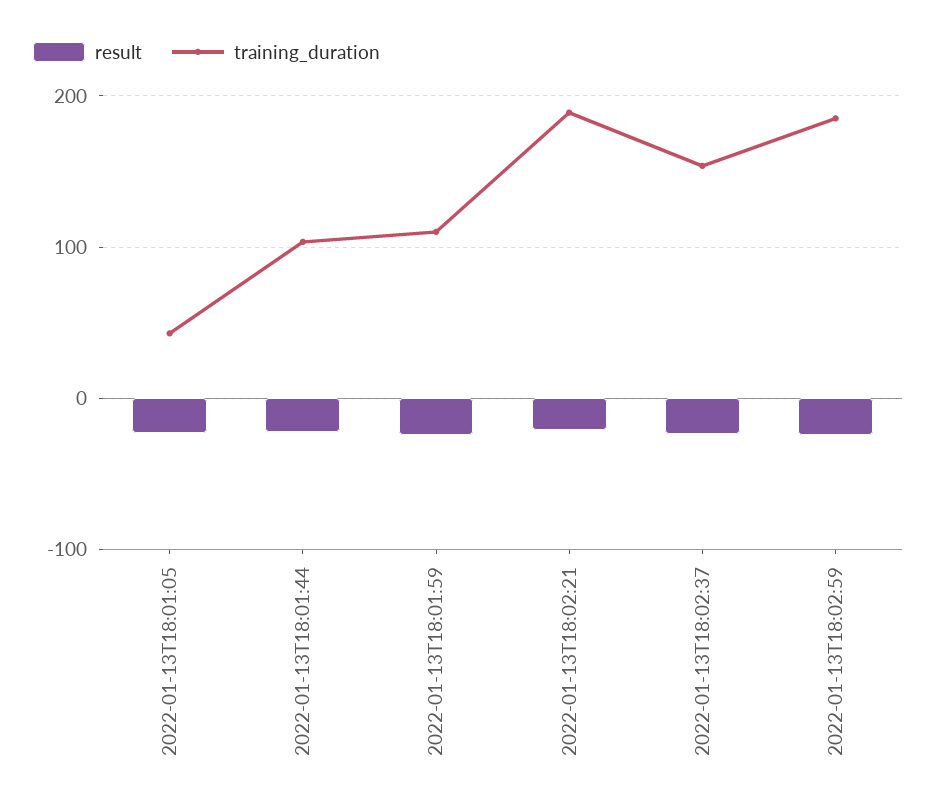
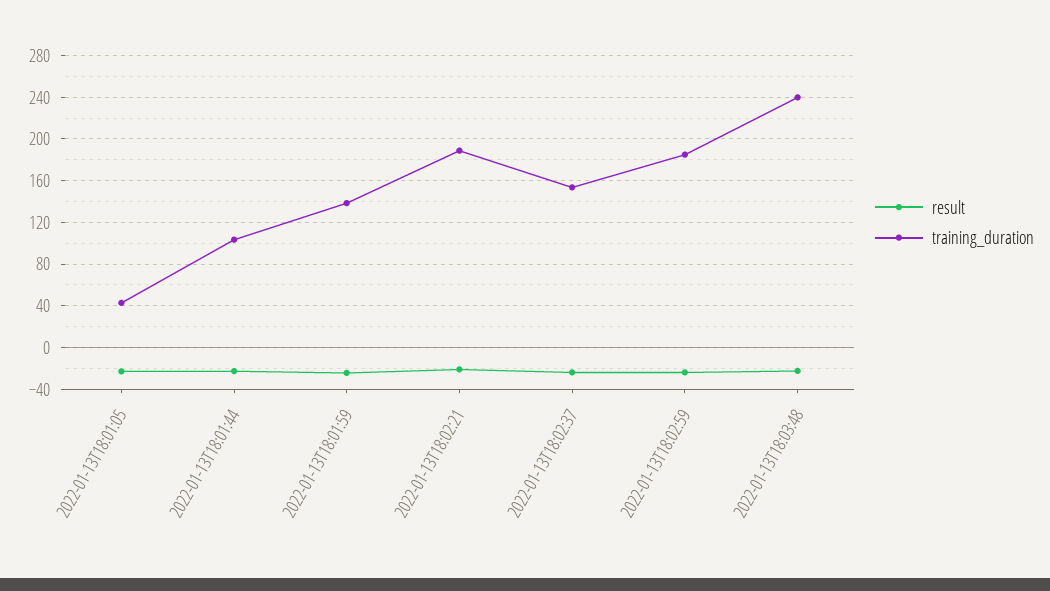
training_duration, 2022-01-13T18:01:59: 110 -> 140
result, 2022-01-13T18:03:48: none -> -20
training_duration, 2022-01-13T18:03:48: none -> 240

